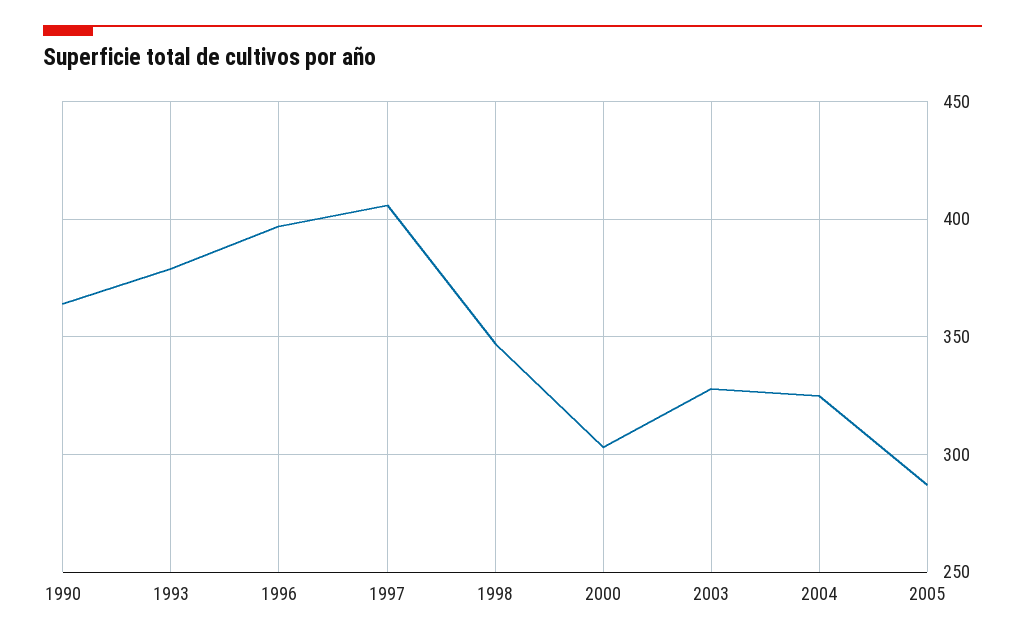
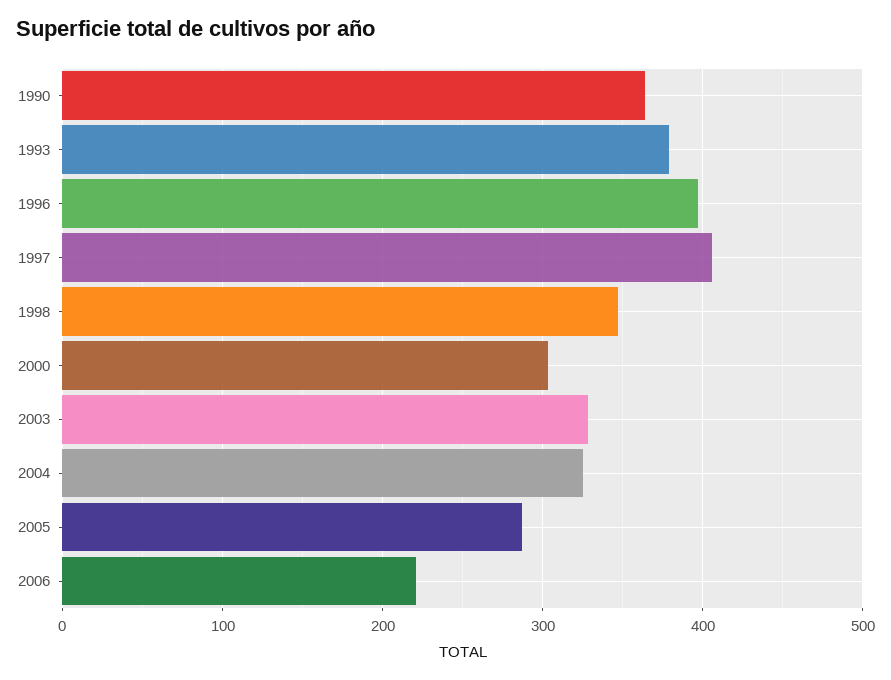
2006: none -> 220

